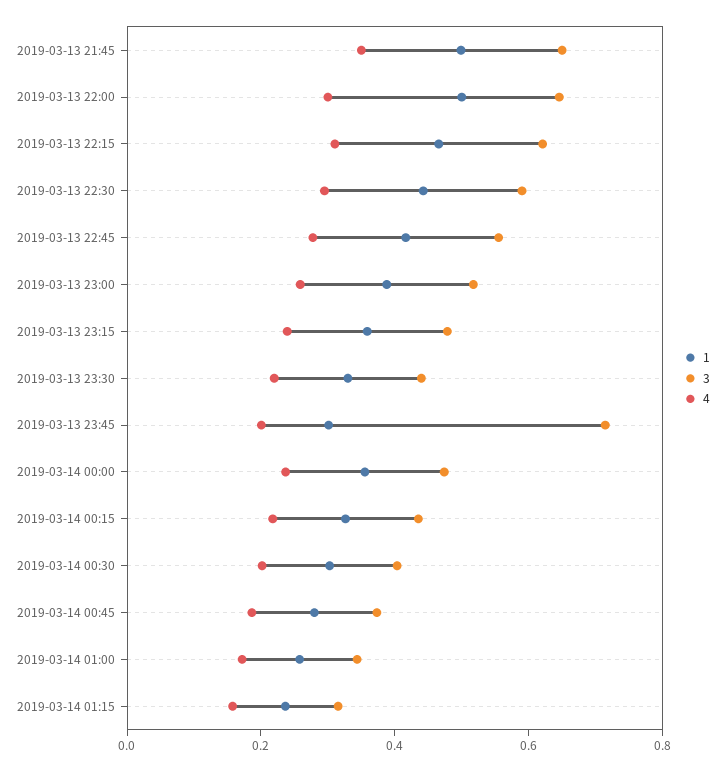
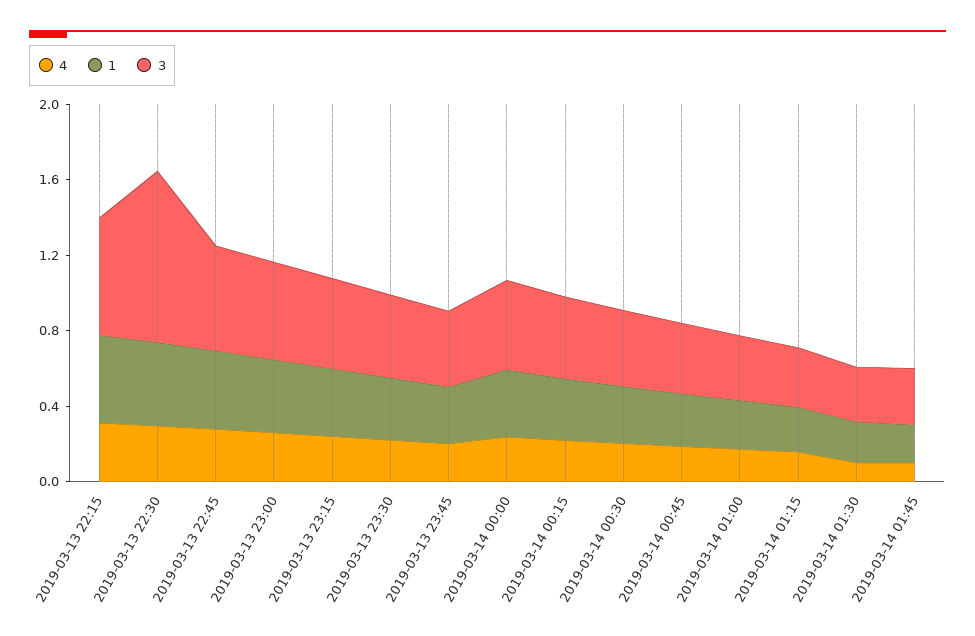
1, 2019-03-13 21:45: 0.5 -> none
3, 2019-03-13 21:45: 0.65 -> none
4, 2019-03-13 21:45: 0.35 -> none
1, 2019-03-13 22:00: 0.5 -> none
3, 2019-03-13 22:00: 0.65 -> none
4, 2019-03-13 22:00: 0.3 -> none
3, 2019-03-13 22:30: 0.6 -> 0.9
3, 2019-03-13 23:45: 0.7 -> 0.4
4, 2019-03-14 01:30: none -> 0.1
1, 2019-03-14 01:30: none -> 0.2
3, 2019-03-14 01:30: none -> 0.3
4, 2019-03-14 01:45: none -> 0.1
1, 2019-03-14 01:45: none -> 0.2
3, 2019-03-14 01:45: none -> 0.3

